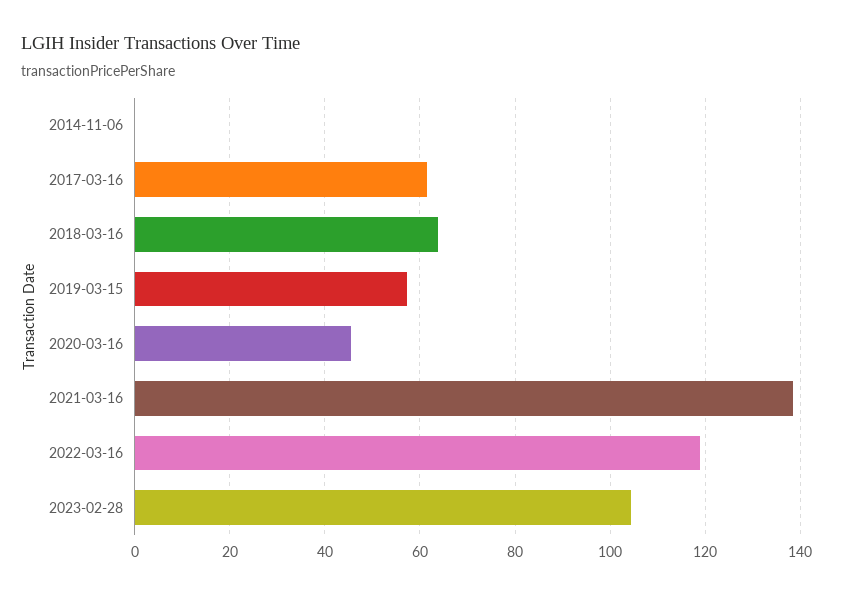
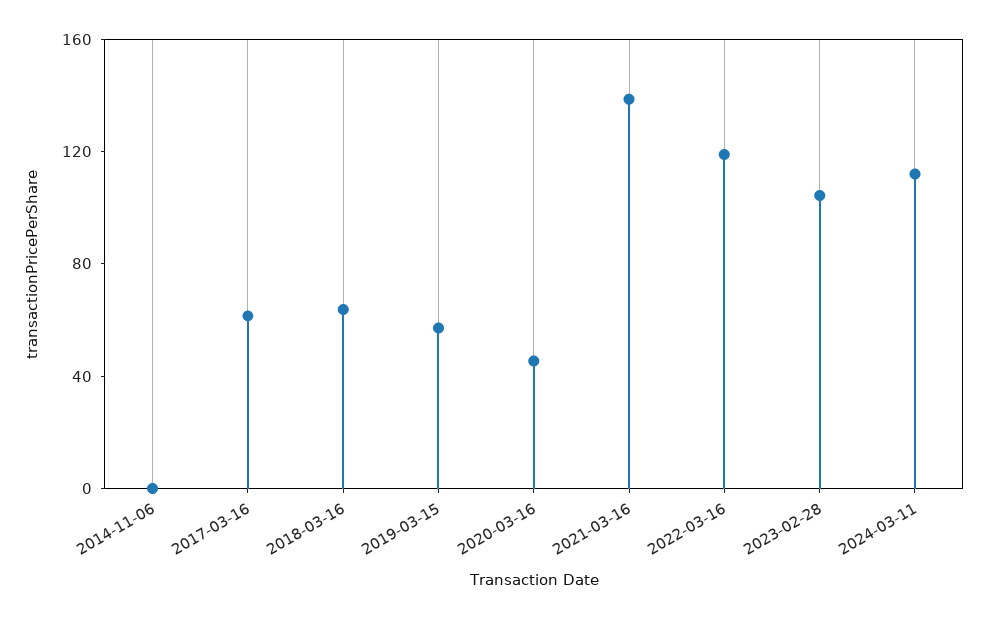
2024-03-11: none -> 110

